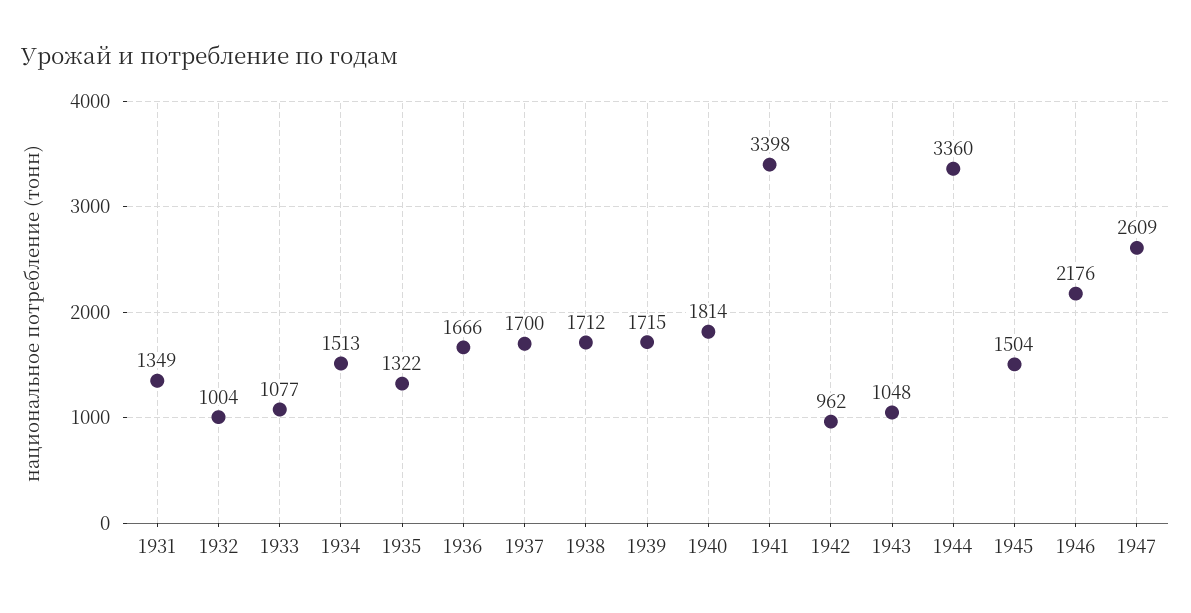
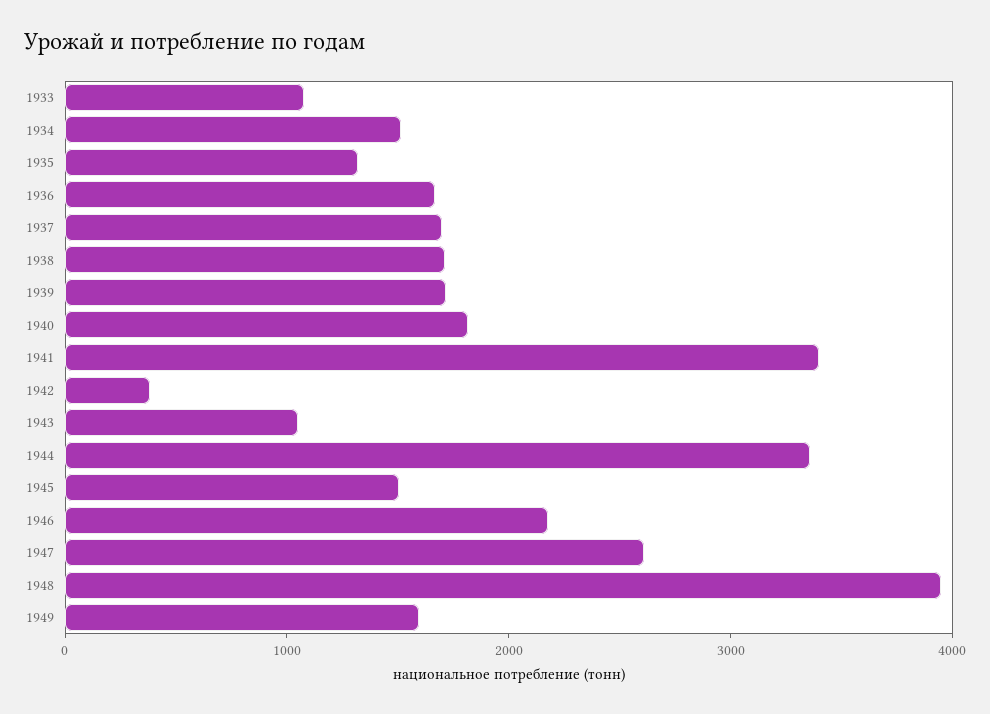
1931: 1349 -> none
1932: 1004 -> none
1942: 962 -> 400
1948: none -> 4000
1949: none -> 1600

